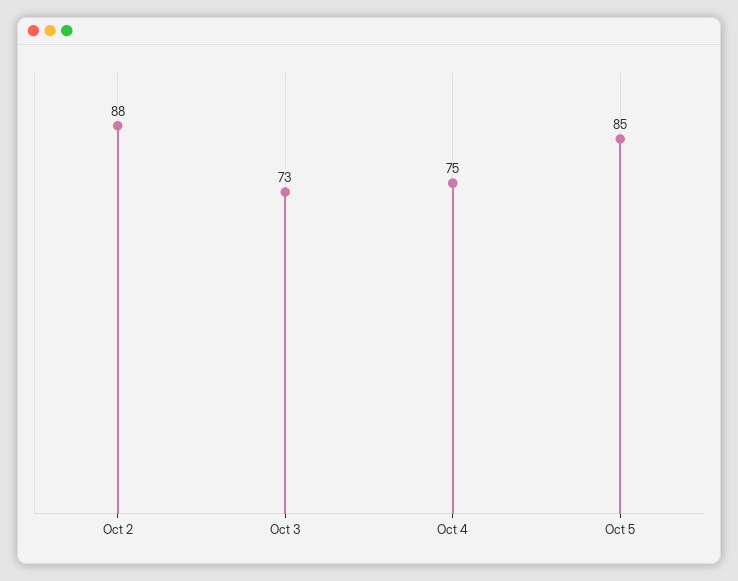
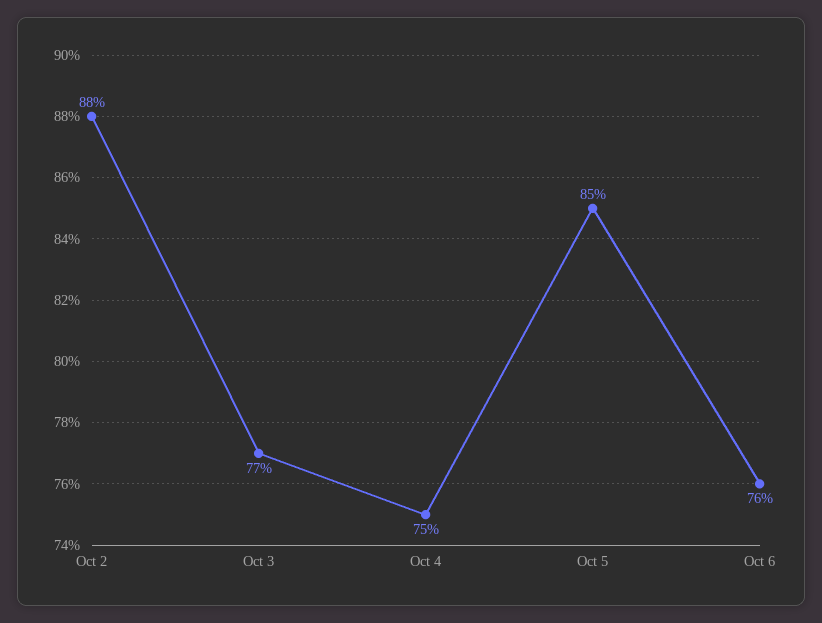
Oct 3: 73 -> 77
Oct 6: none -> 76

